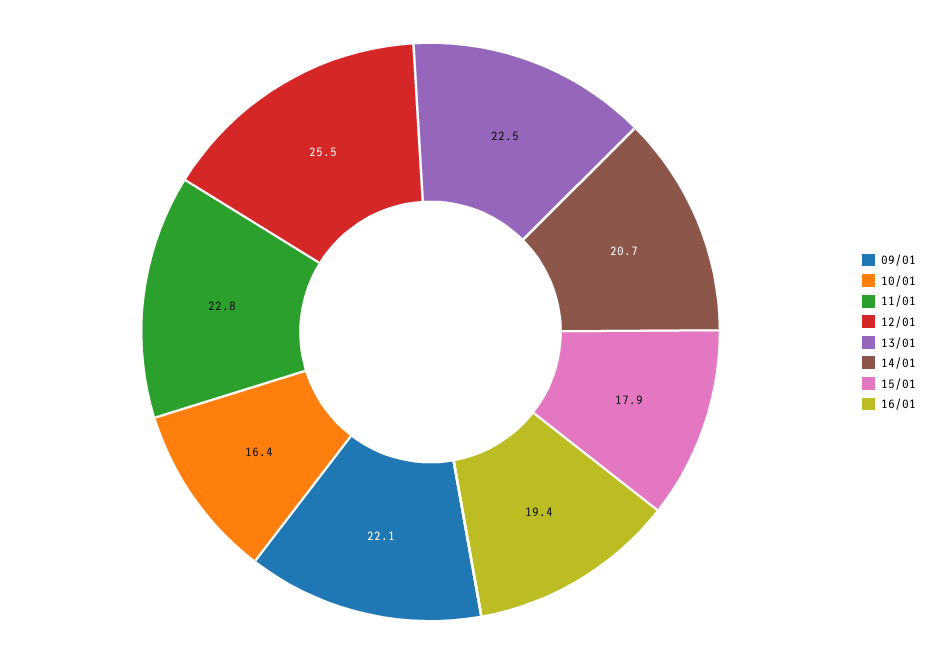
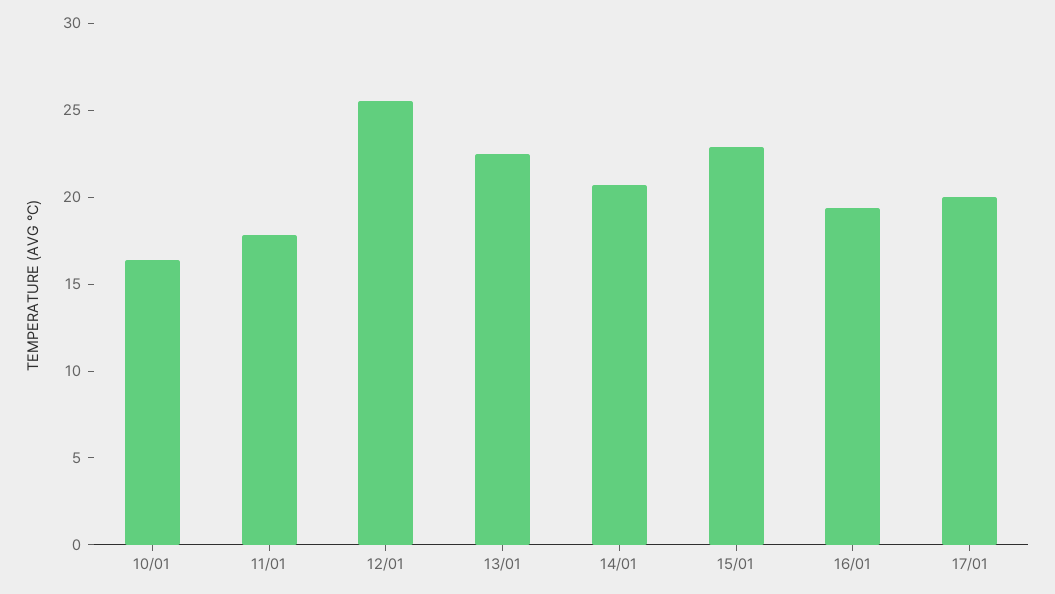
09/01: 22.1 -> none
11/01: 22.8 -> 18
15/01: 17.9 -> 23
17/01: none -> 20

